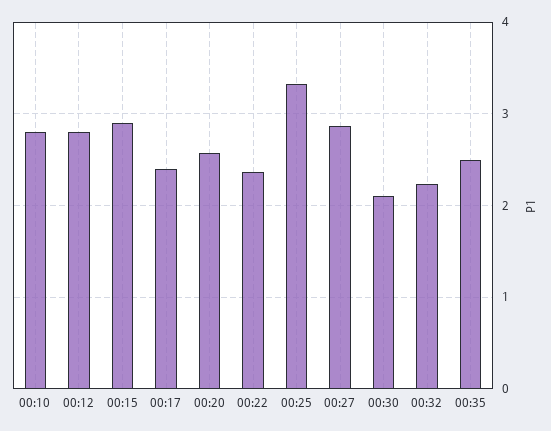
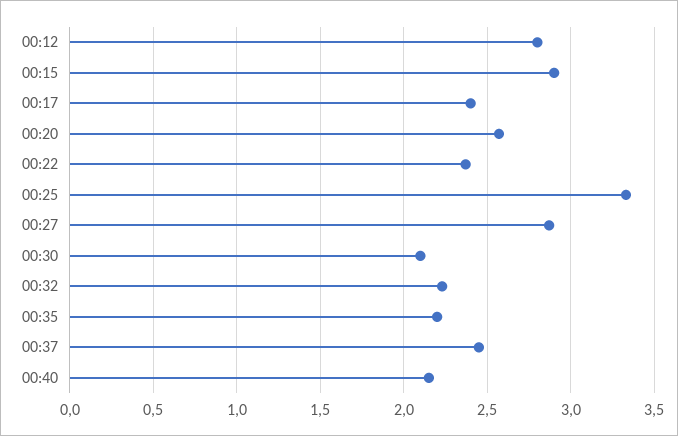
00:10: 2.8 -> none
00:35: 2.5 -> 2.2
00:37: none -> 2.45
00:40: none -> 2.15

